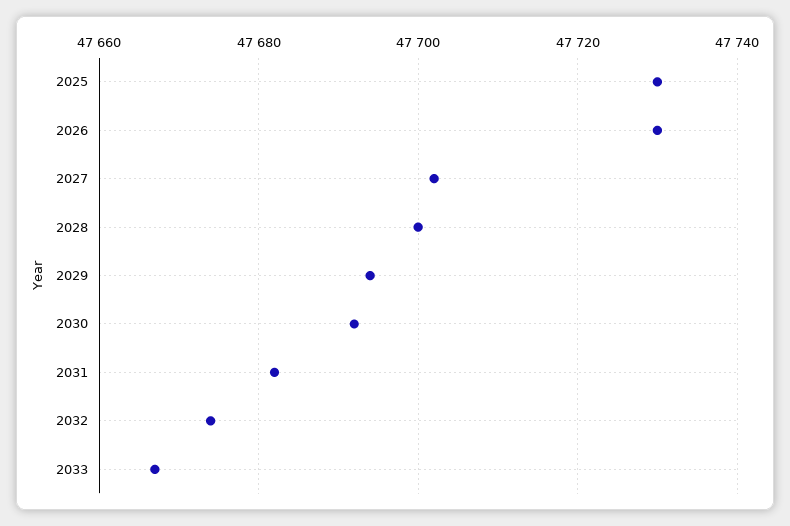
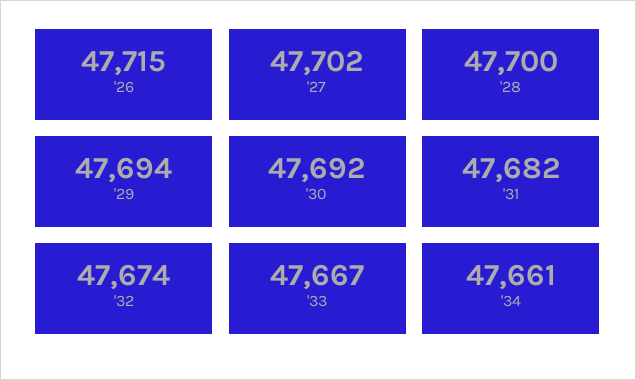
2025: 47730 -> none
2026: 47730 -> 47715
'34: none -> 47661

